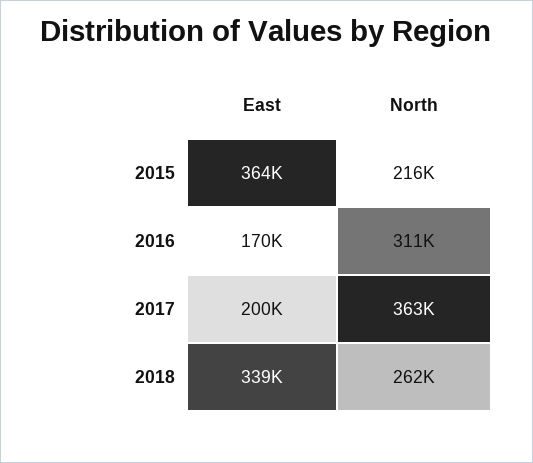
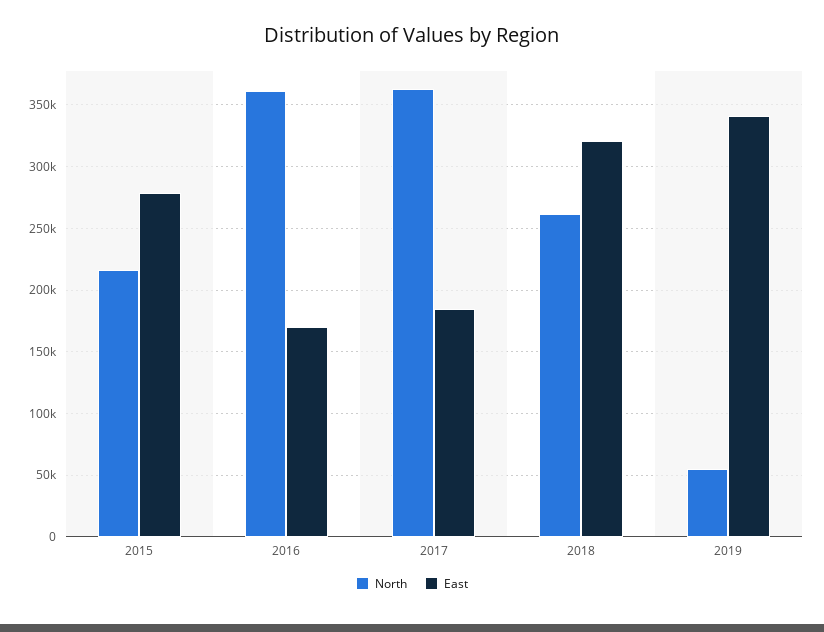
East, 2015: 364000 -> 280000
North, 2016: 311000 -> 360000
East, 2017: 200000 -> 185000
East, 2018: 339000 -> 320000
North, 2019: none -> 55000
East, 2019: none -> 340000

